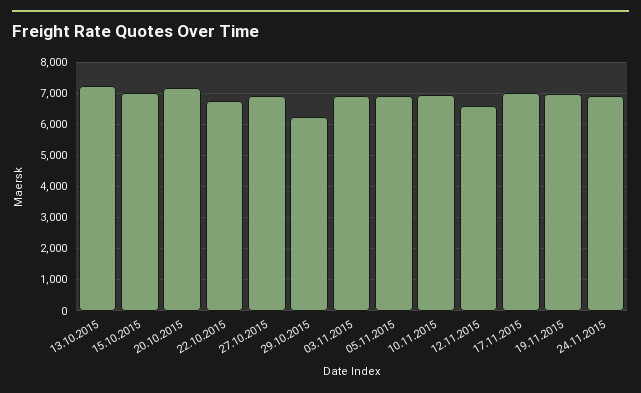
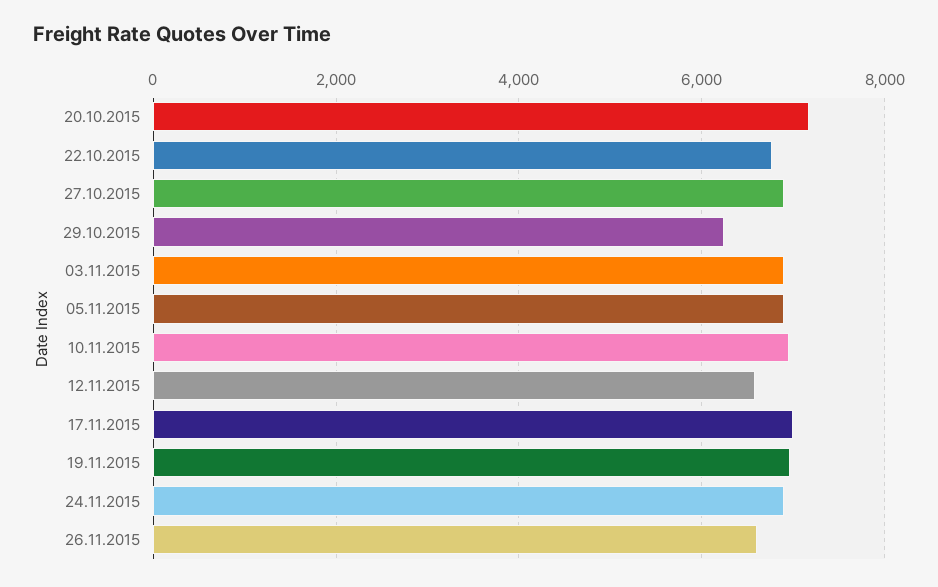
13.10.2015: 7200 -> none
15.10.2015: 7000 -> none
26.11.2015: none -> 6600

